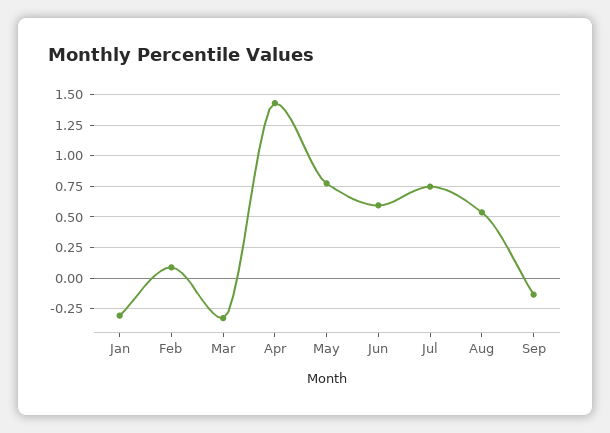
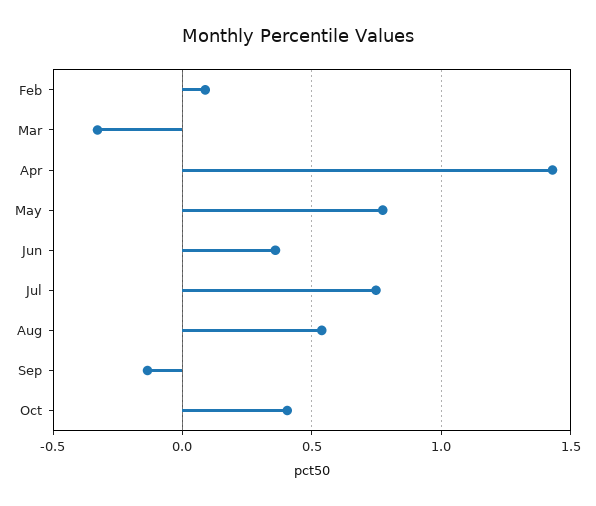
Jan: -0.3 -> none
Jun: 0.6 -> 0.35
Oct: none -> 0.4

